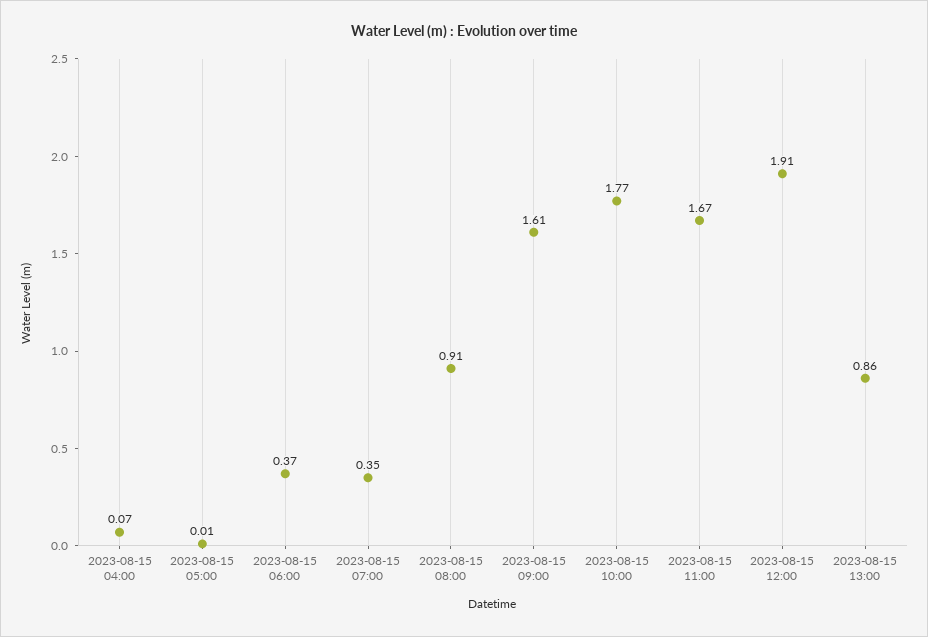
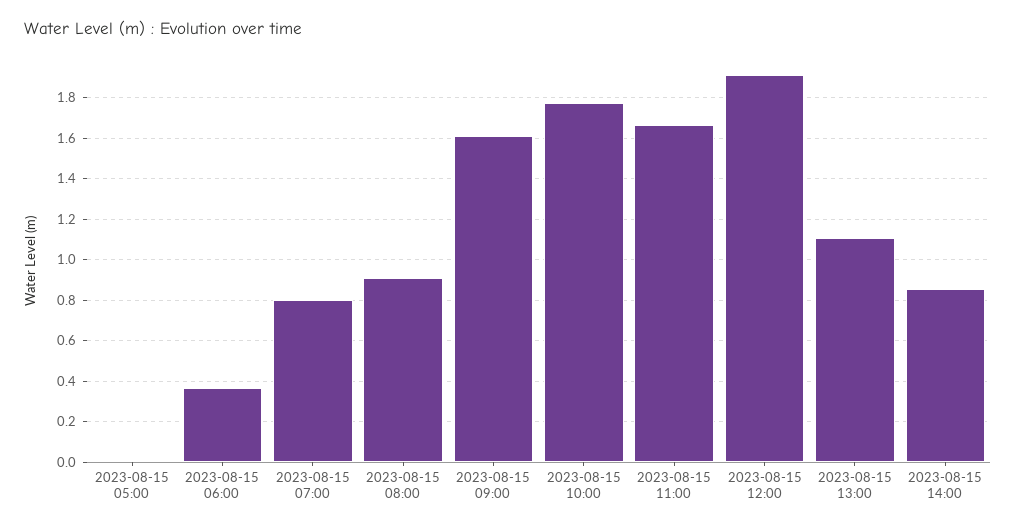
2023-08-15 04:00: 0.07 -> none
2023-08-15 07:00: 0.35 -> 0.8
2023-08-15 13:00: 0.86 -> 1.1
2023-08-15 14:00: none -> 0.85

